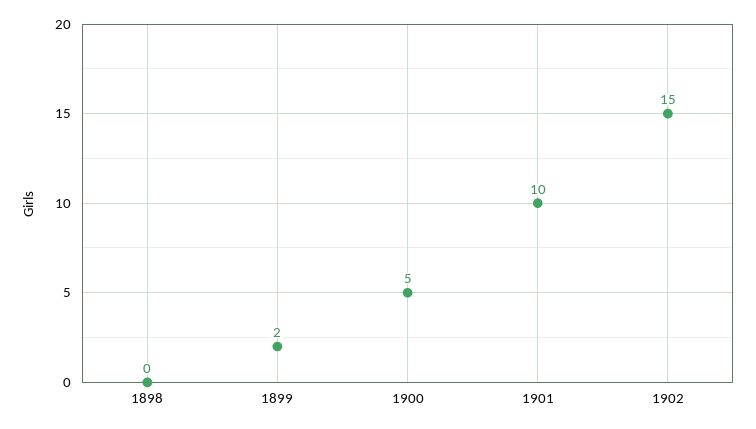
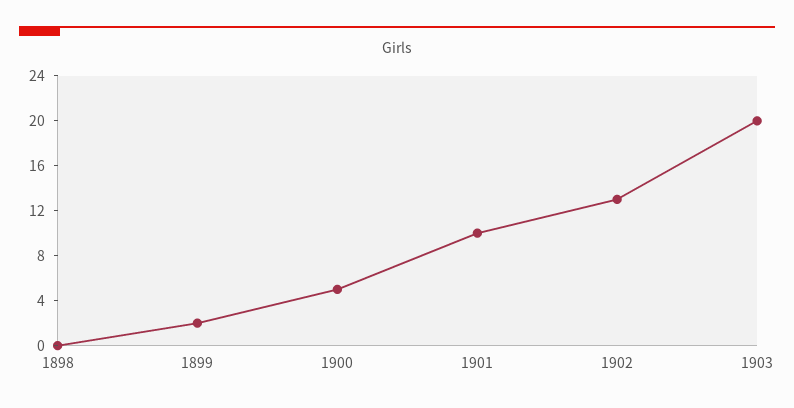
1902: 15 -> 13
1903: none -> 20

